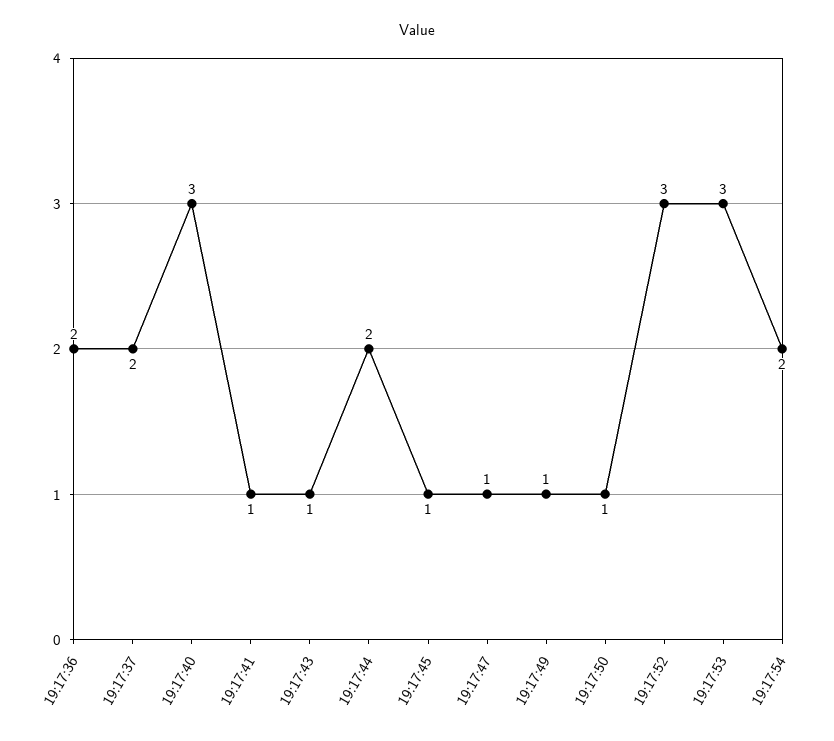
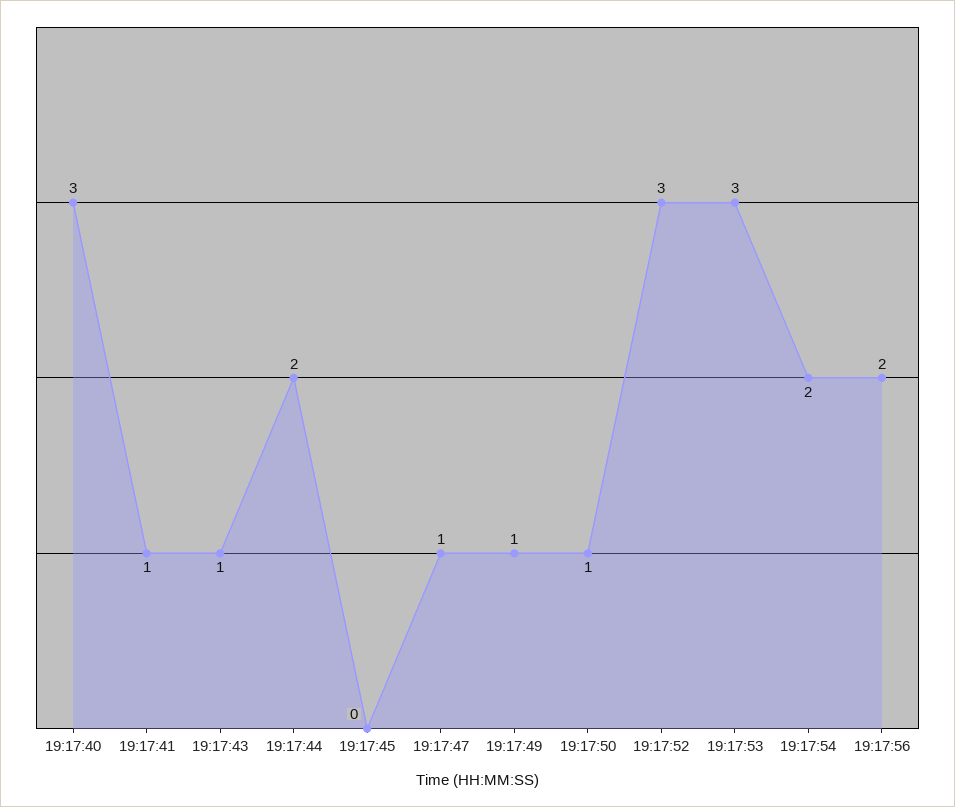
19:17:36: 2 -> none
19:17:37: 2 -> none
19:17:45: 1 -> 0
19:17:56: none -> 2

